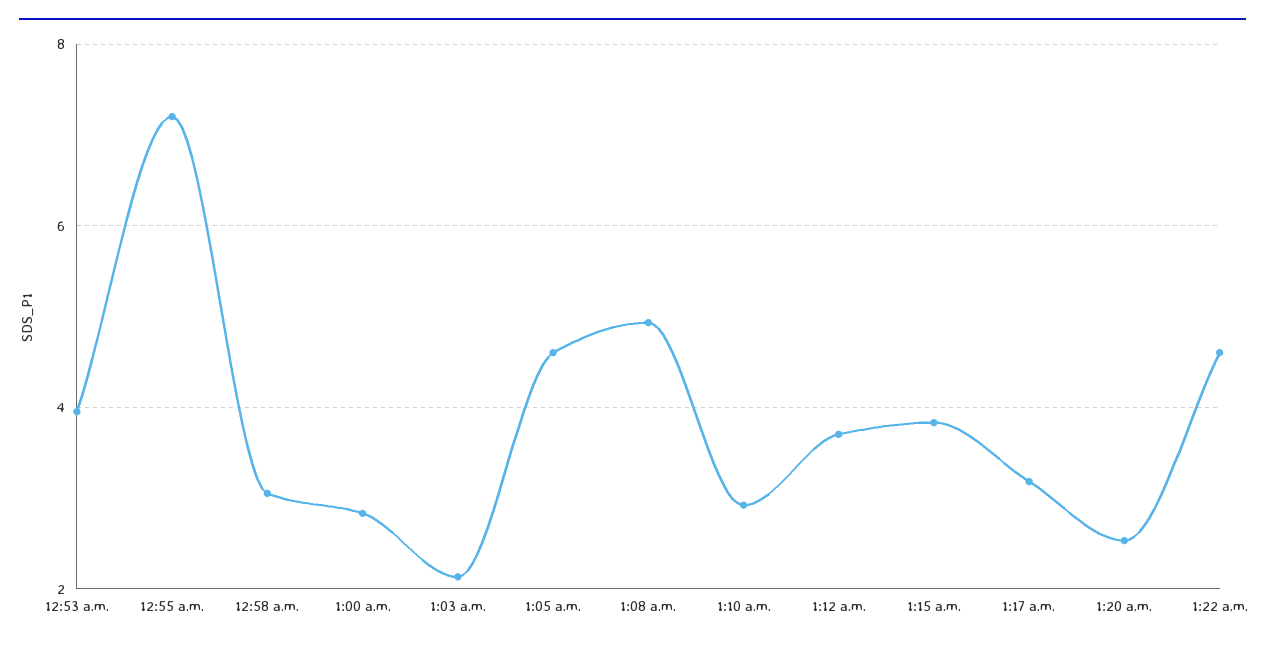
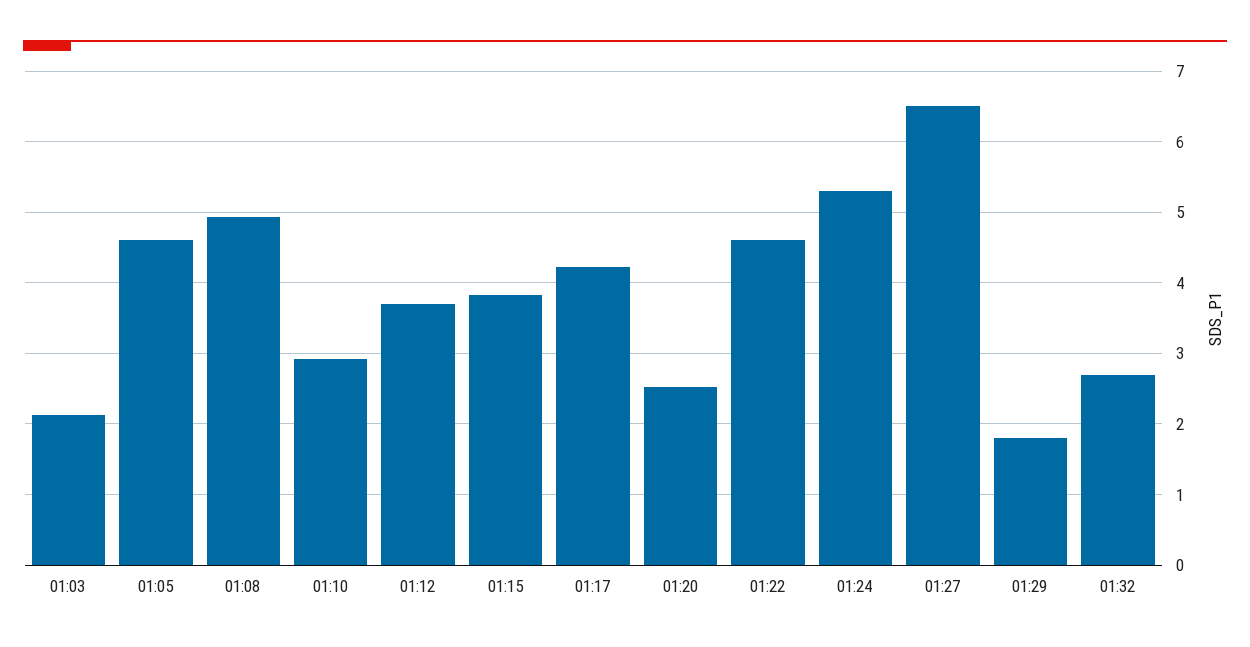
12:53 a.m.: 4 -> none
12:55 a.m.: 7.2 -> none
12:58 a.m.: 3 -> none
1:00 a.m.: 2.8 -> none
1:17 a.m.: 3.2 -> 4.2
01:24: none -> 5.3
01:27: none -> 6.5
01:29: none -> 1.8
01:32: none -> 2.7

